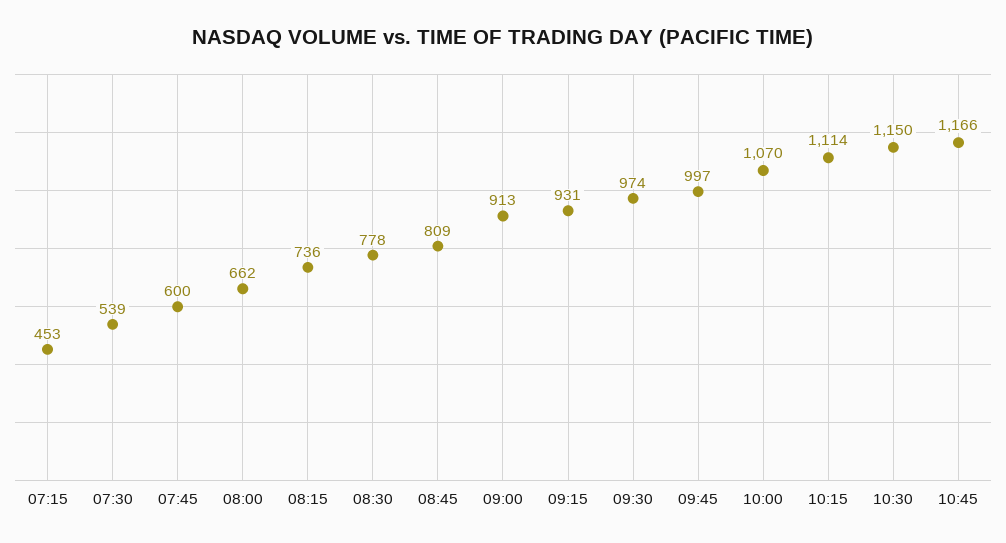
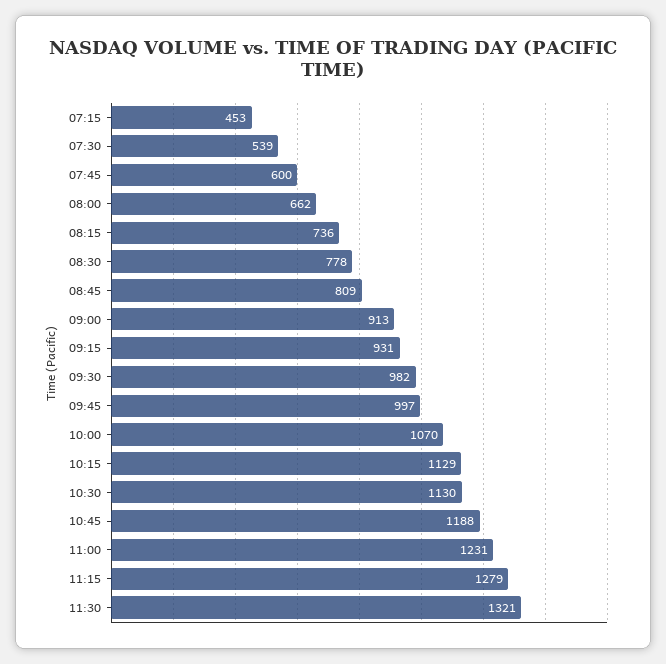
09:30: 974 -> 982
10:15: 1114 -> 1129
10:30: 1150 -> 1130
10:45: 1166 -> 1188
11:00: none -> 1231
11:15: none -> 1279
11:30: none -> 1321

